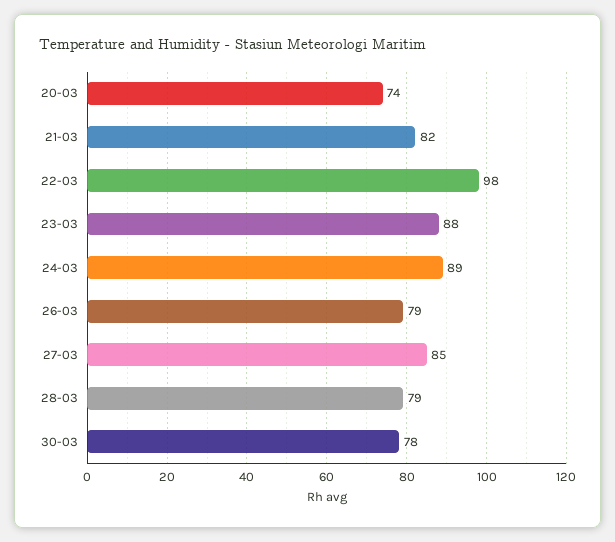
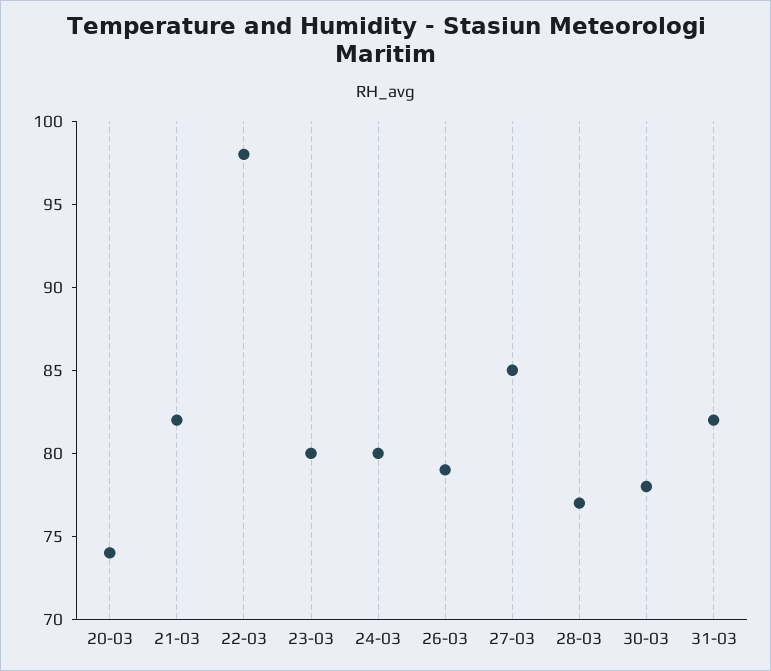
23-03: 88 -> 80
24-03: 89 -> 80
28-03: 79 -> 77
31-03: none -> 82

